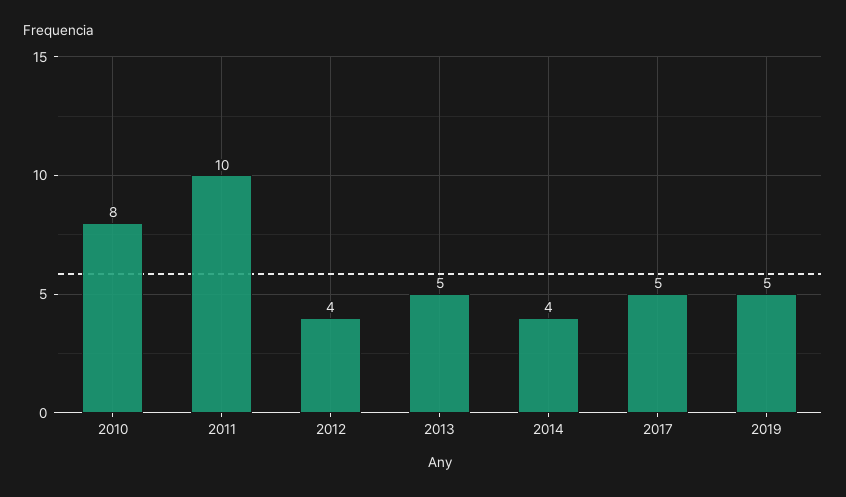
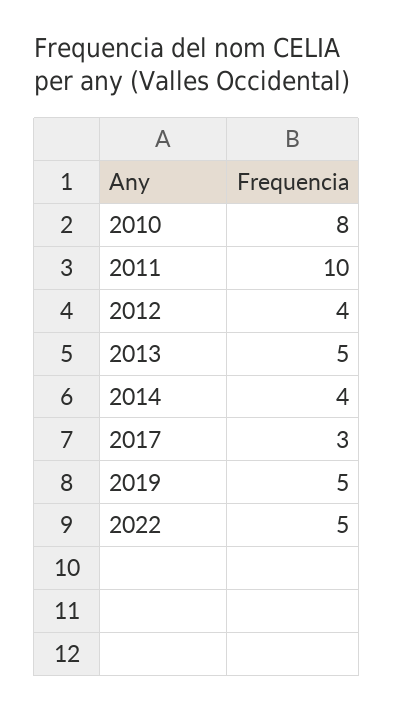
2017: 5 -> 3
2022: none -> 5

